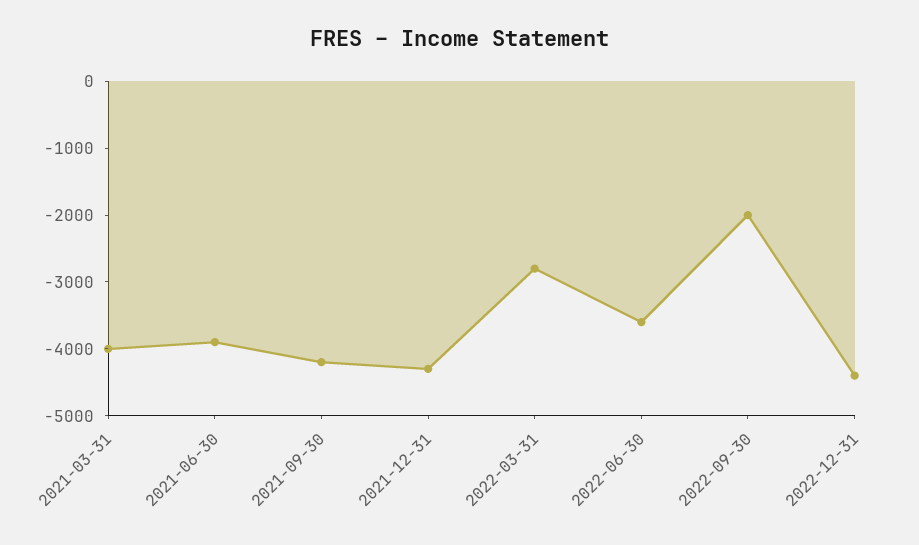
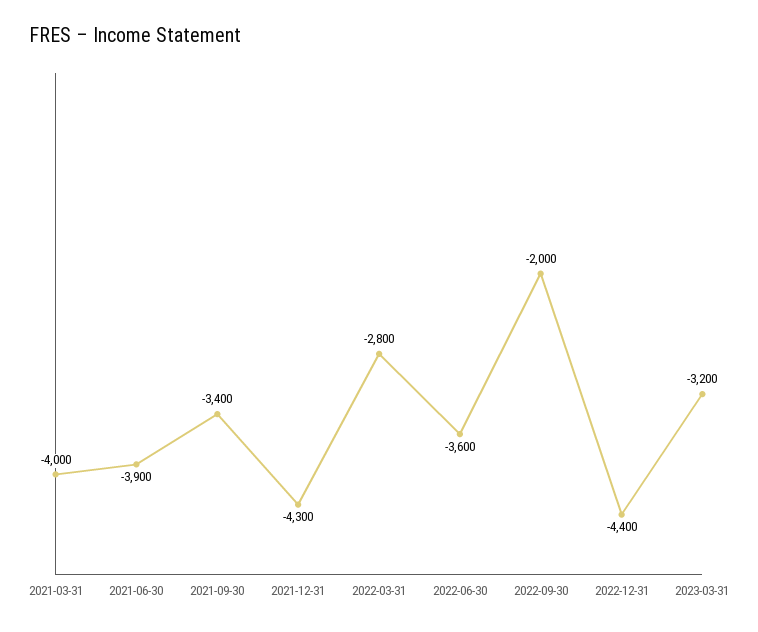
2021-09-30: -4200 -> -3400
2023-03-31: none -> -3200

